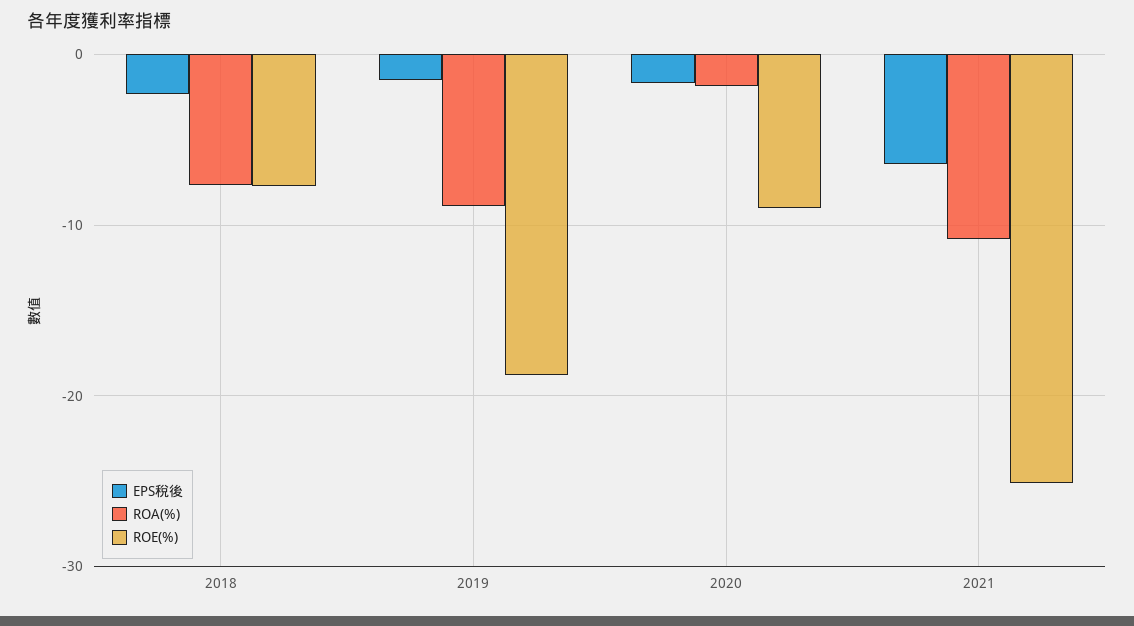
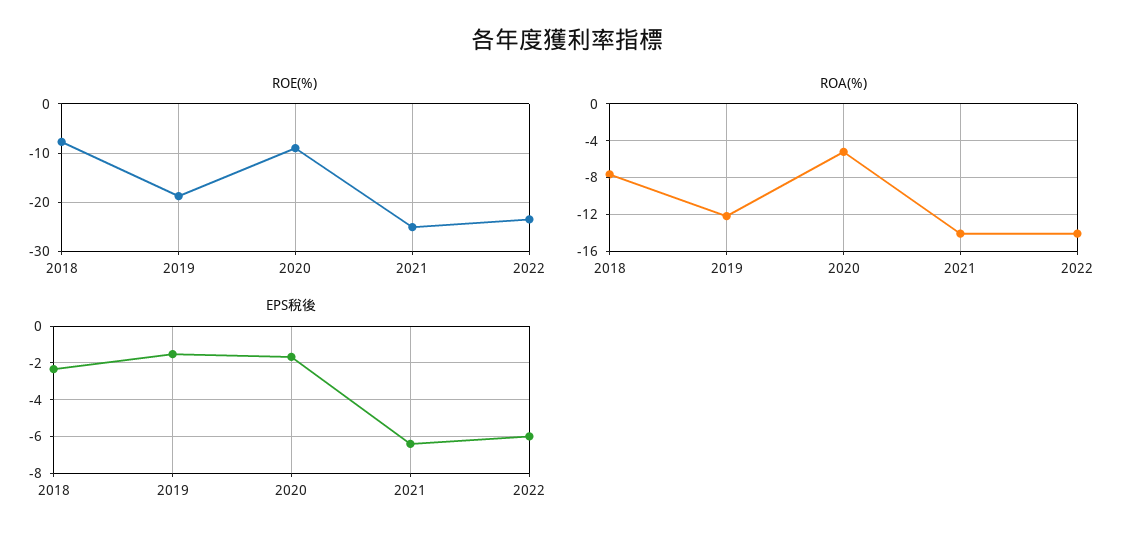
ROA(%), 2019: -9 -> -12
ROA(%), 2020: -2 -> -5
ROA(%), 2021: -11 -> -14
ROE(%), 2022: none -> -24
ROA(%), 2022: none -> -14
EPS稅後, 2022: none -> -6

